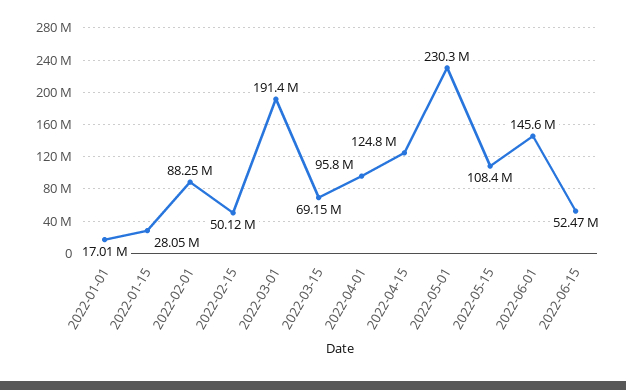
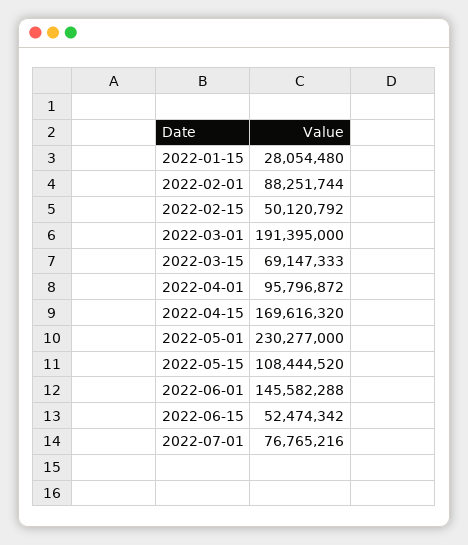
2022-01-01: 17010000 -> none
2022-04-15: 124800000 -> 169616320
2022-07-01: none -> 76765216

